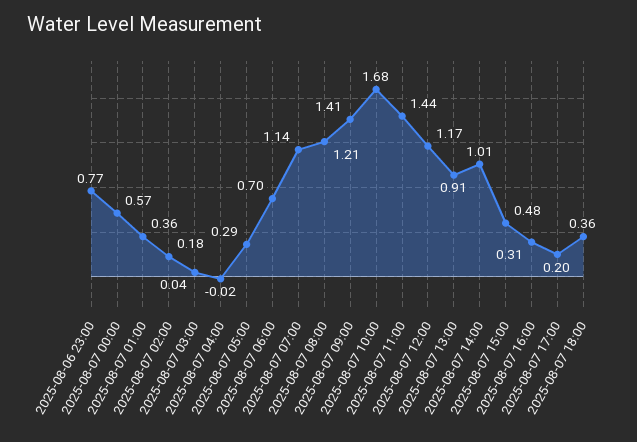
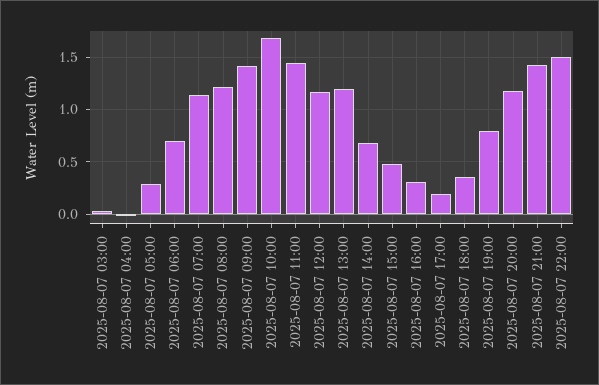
2025-08-06 23:00: 0.77 -> none
2025-08-07 00:00: 0.57 -> none
2025-08-07 01:00: 0.36 -> none
2025-08-07 02:00: 0.18 -> none
2025-08-07 13:00: 0.91 -> 1.2
2025-08-07 14:00: 1.01 -> 0.7
2025-08-07 19:00: none -> 0.8
2025-08-07 20:00: none -> 1.2
2025-08-07 21:00: none -> 1.4
2025-08-07 22:00: none -> 1.5

